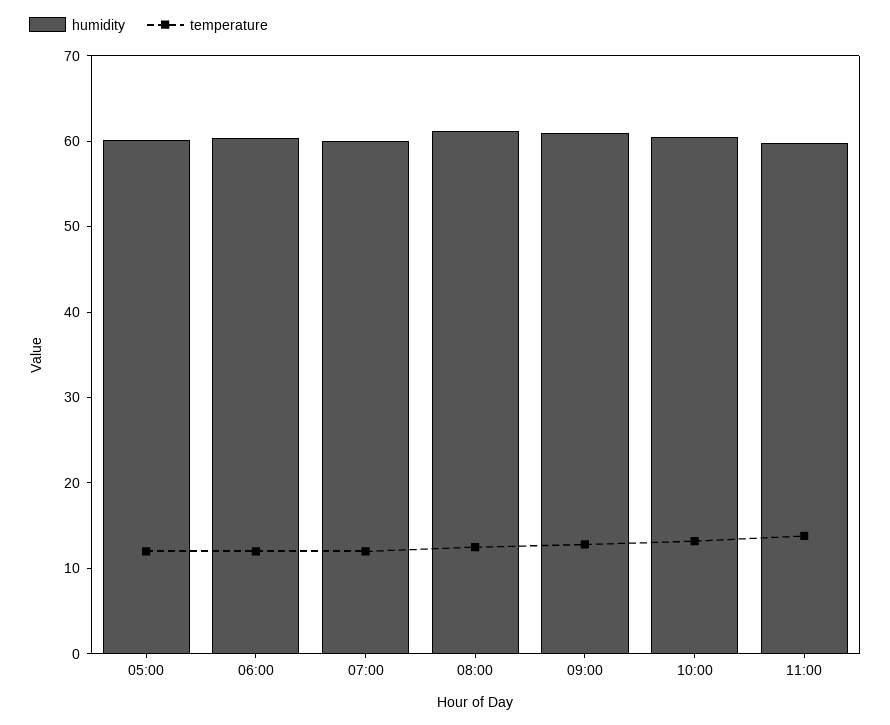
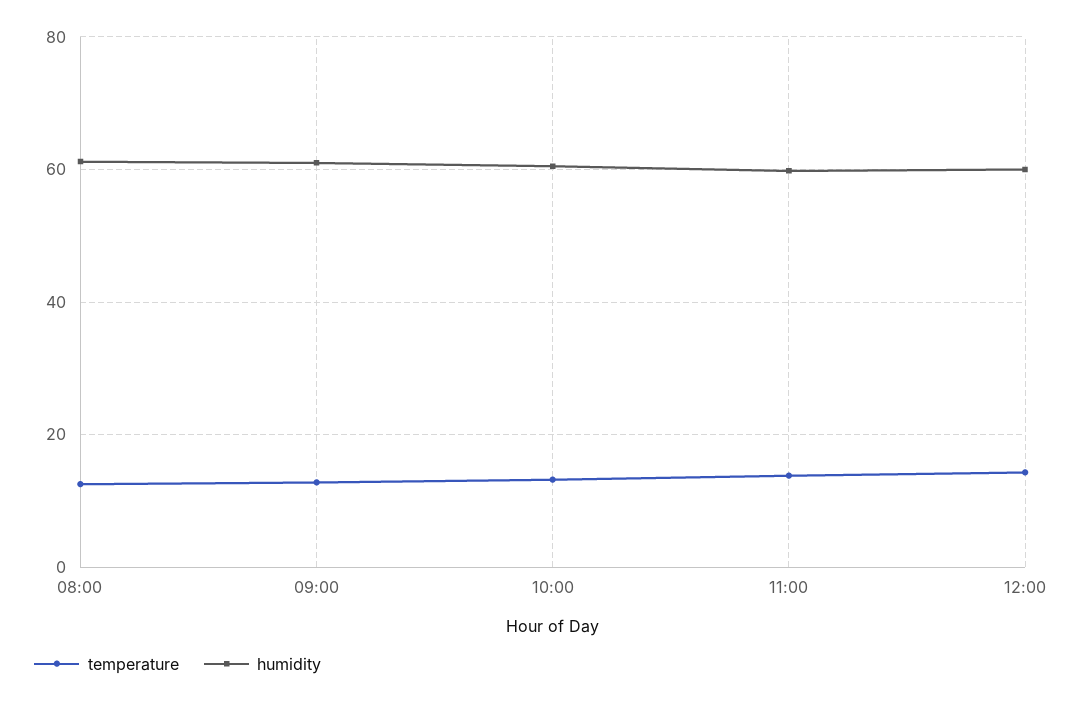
humidity, 05:00: 60 -> none
temperature, 05:00: 12 -> none
humidity, 06:00: 60 -> none
temperature, 06:00: 12 -> none
humidity, 07:00: 60 -> none
temperature, 07:00: 12 -> none
temperature, 12:00: none -> 14
humidity, 12:00: none -> 60

